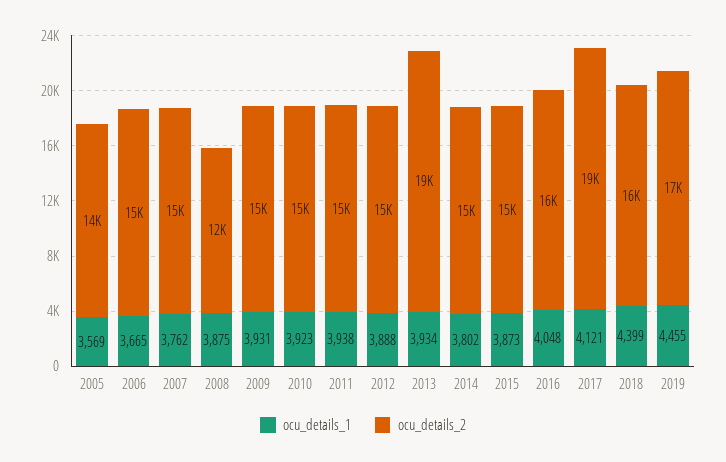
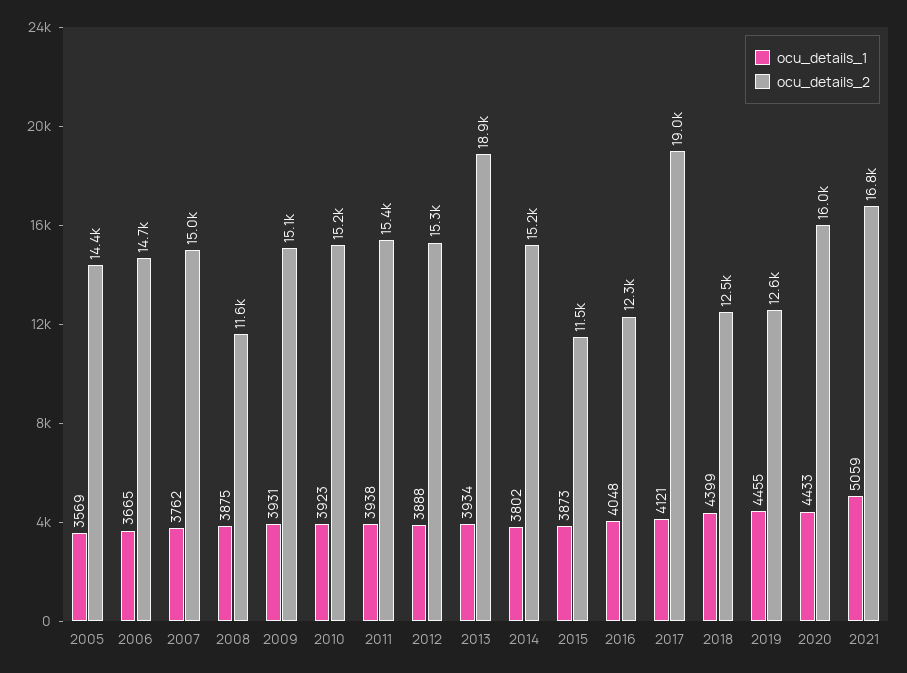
ocu_details_2, 2015: 15000 -> 11500
ocu_details_2, 2016: 16000 -> 12300
ocu_details_2, 2018: 16000 -> 12500
ocu_details_2, 2019: 17000 -> 12600
ocu_details_1, 2020: none -> 4433
ocu_details_2, 2020: none -> 16000
ocu_details_1, 2021: none -> 5059
ocu_details_2, 2021: none -> 16800

